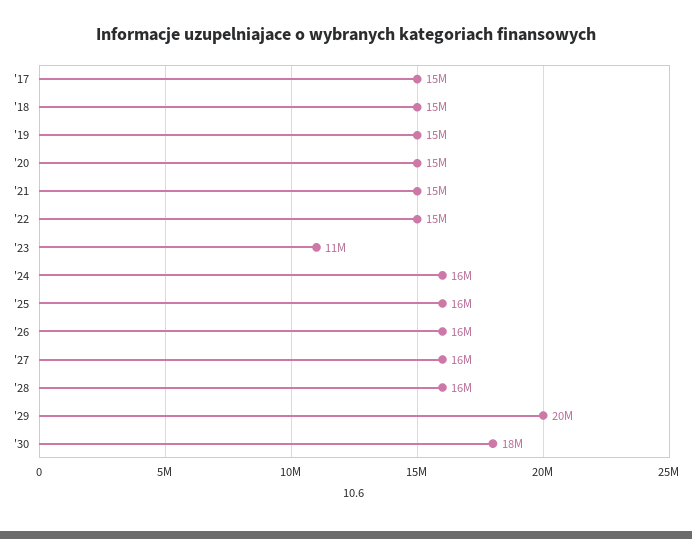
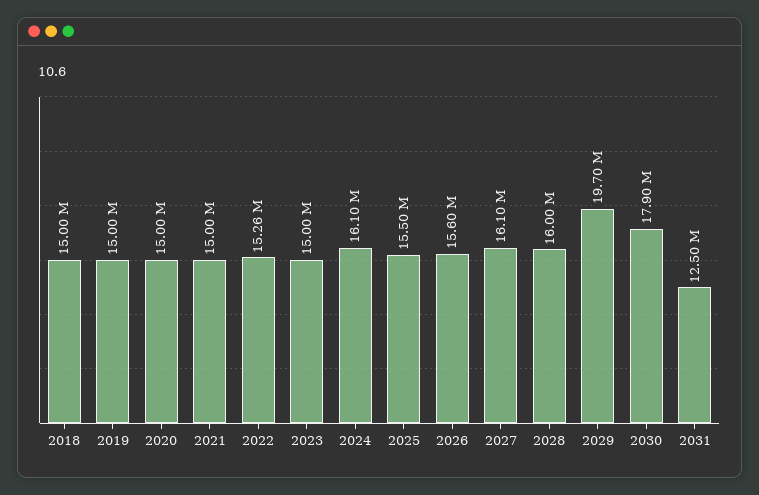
'17: 15000000 -> none
'23: 11000000 -> 15000000
2031: none -> 12500000

